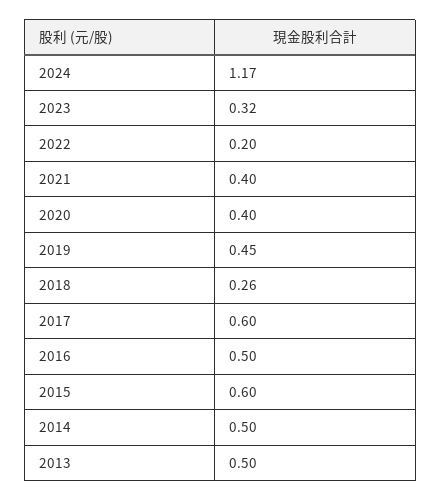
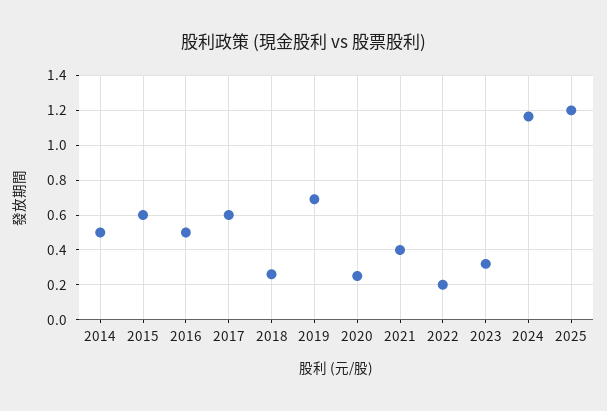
2020: 0.4 -> 0.25
2019: 0.45 -> 0.7
2013: 0.5 -> none
2025: none -> 1.2

